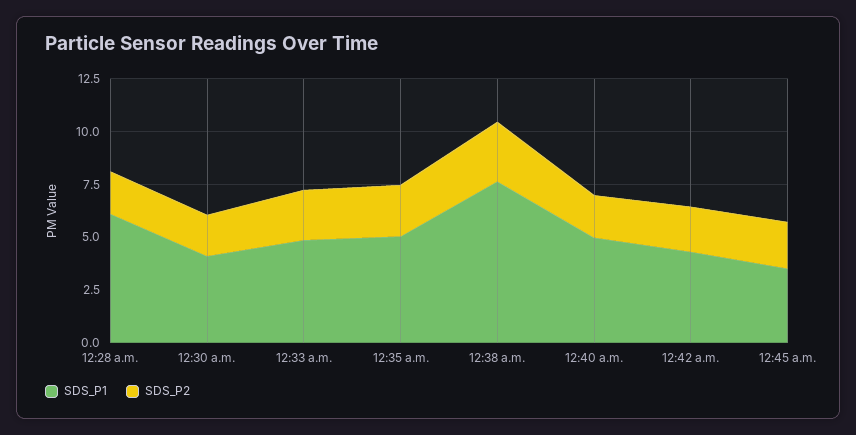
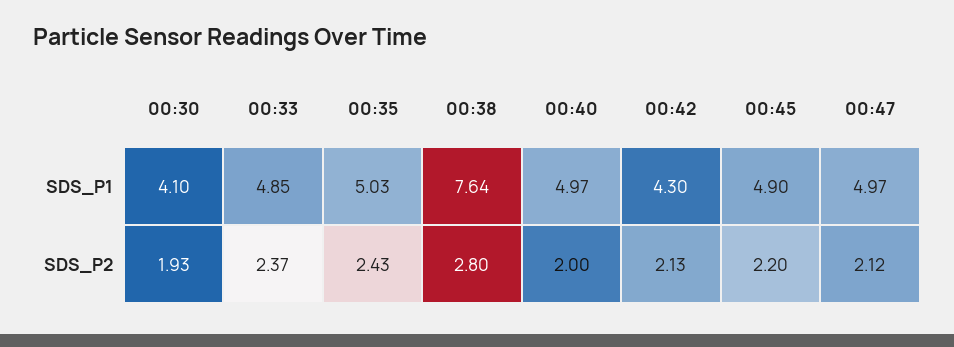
SDS_P1, 12:28 a.m.: 6 -> none
SDS_P2, 12:28 a.m.: 2 -> none
SDS_P1, 12:45 a.m.: 3.5 -> 4.9
SDS_P1, 00:47: none -> 4.97
SDS_P2, 00:47: none -> 2.12

